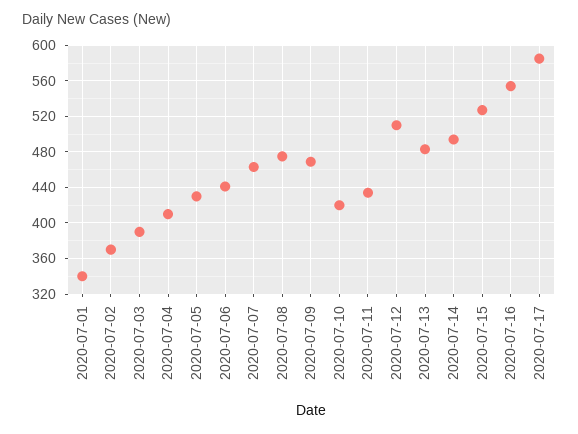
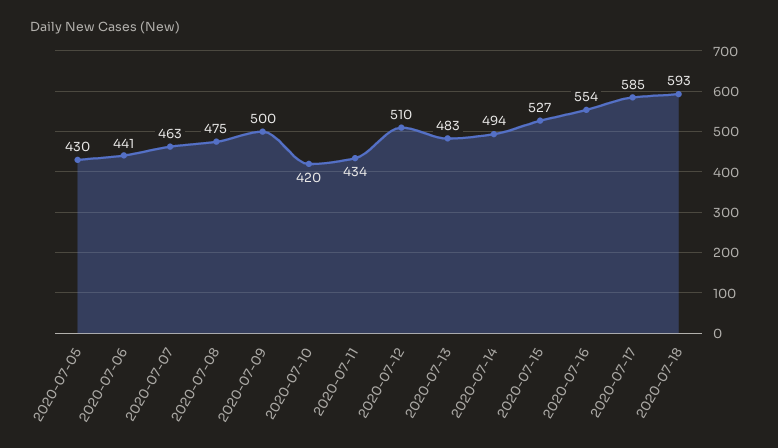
2020-07-01: 340 -> none
2020-07-02: 370 -> none
2020-07-03: 390 -> none
2020-07-04: 410 -> none
2020-07-09: 470 -> 500
2020-07-18: none -> 593

